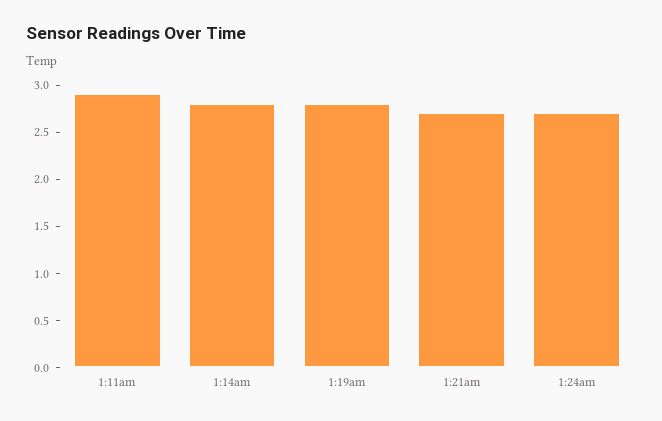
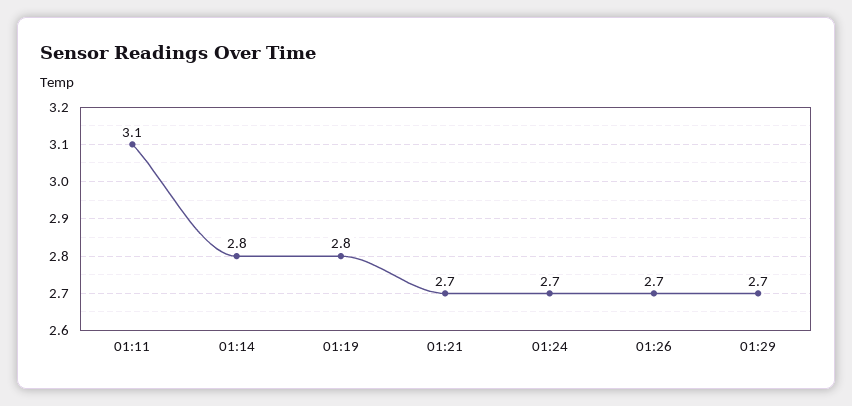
1:11am: 2.9 -> 3.1
01:26: none -> 2.7
01:29: none -> 2.7

